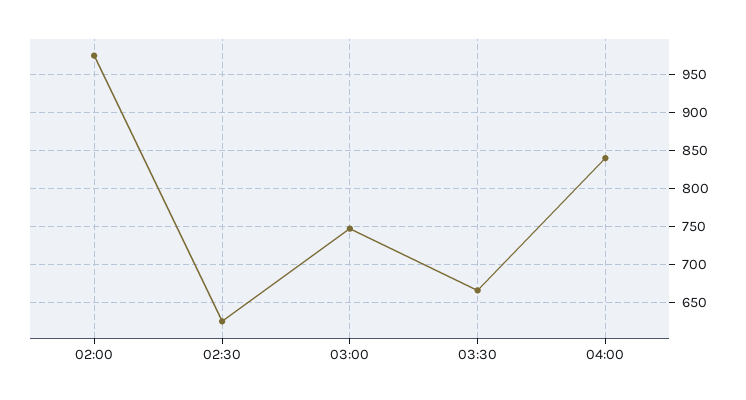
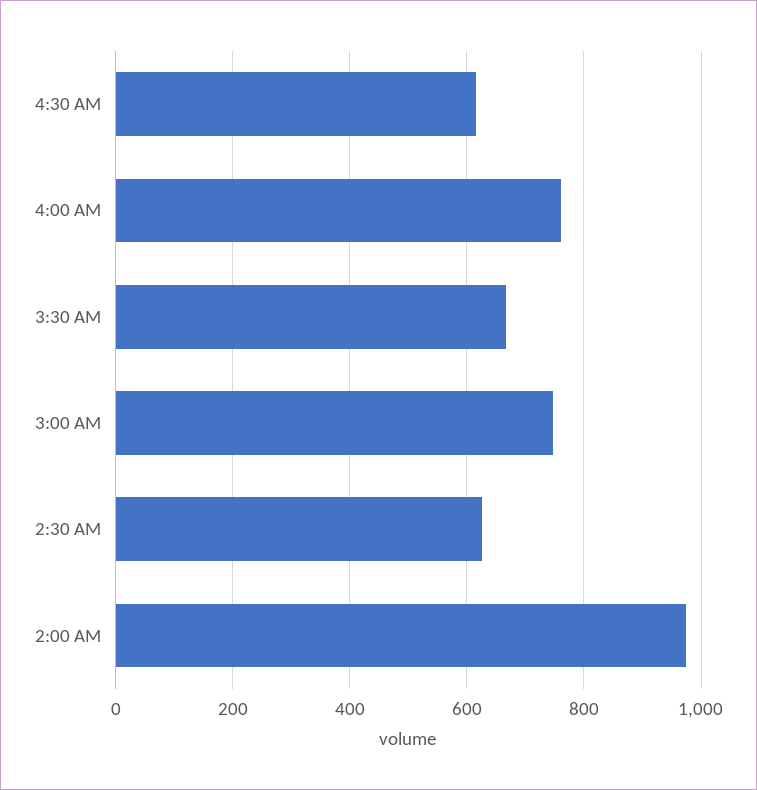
04:00: 840 -> 760
4:30 AM: none -> 620

